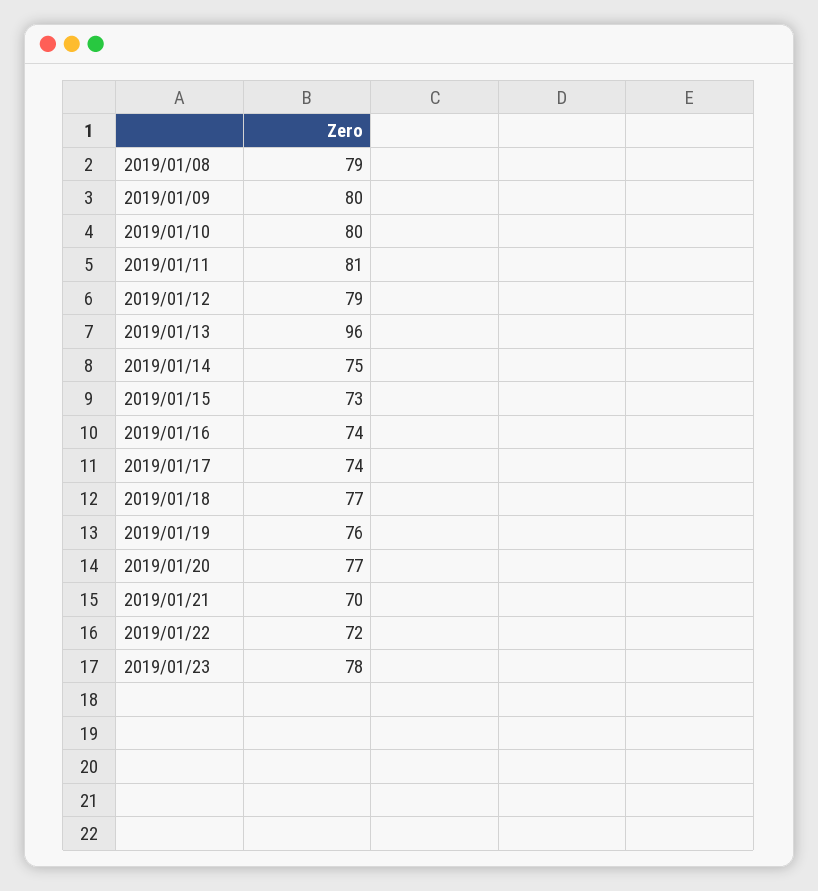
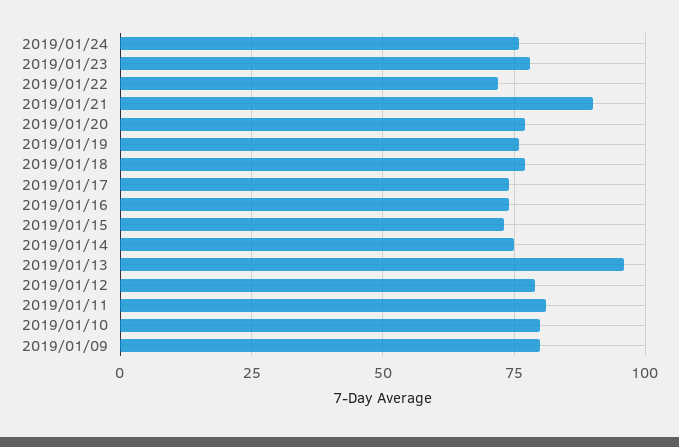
2019/01/08: 79 -> none
2019/01/21: 70 -> 90
2019/01/24: none -> 75

